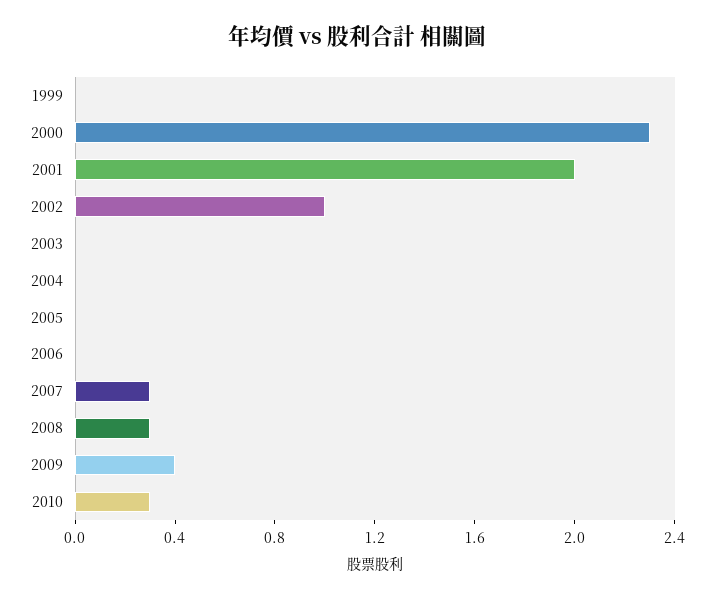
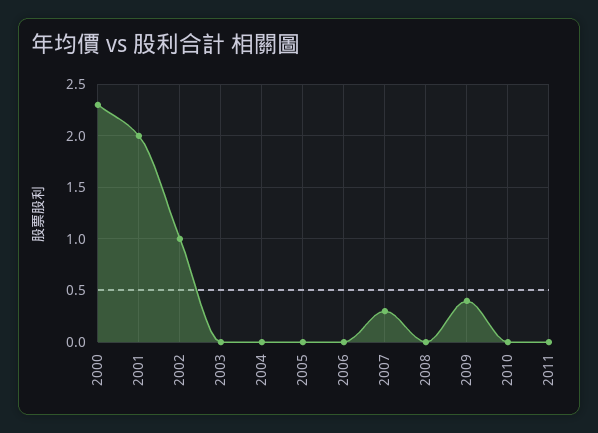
1999: 0 -> none
2008: 0.3 -> 0
2010: 0.3 -> 0
2011: none -> 0

